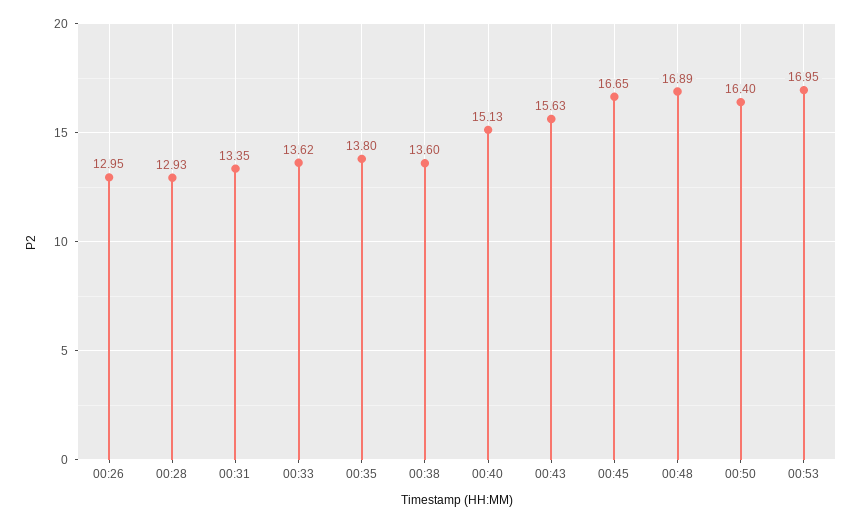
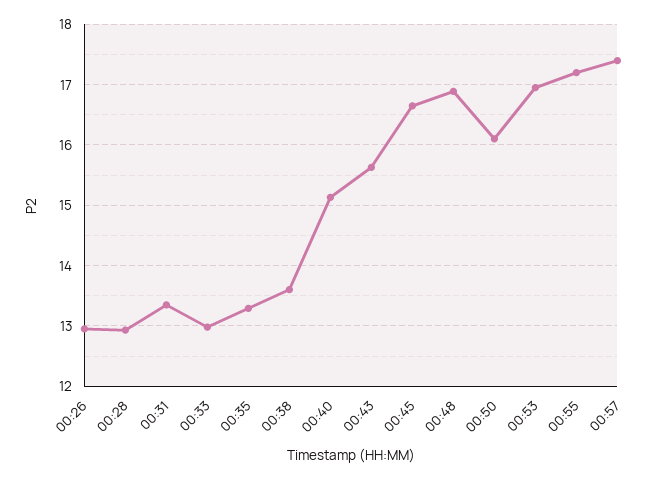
00:33: 13.62 -> 13
00:35: 13.8 -> 13.3
00:50: 16.4 -> 16.1
00:55: none -> 17.2
00:57: none -> 17.4

